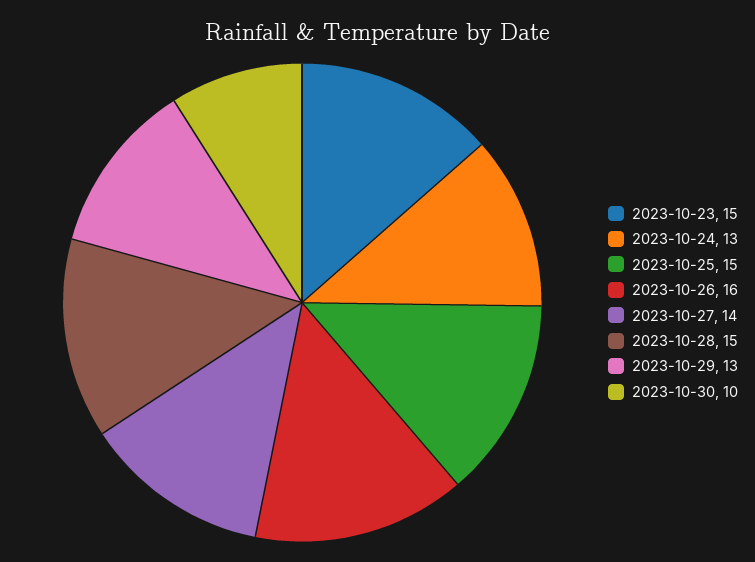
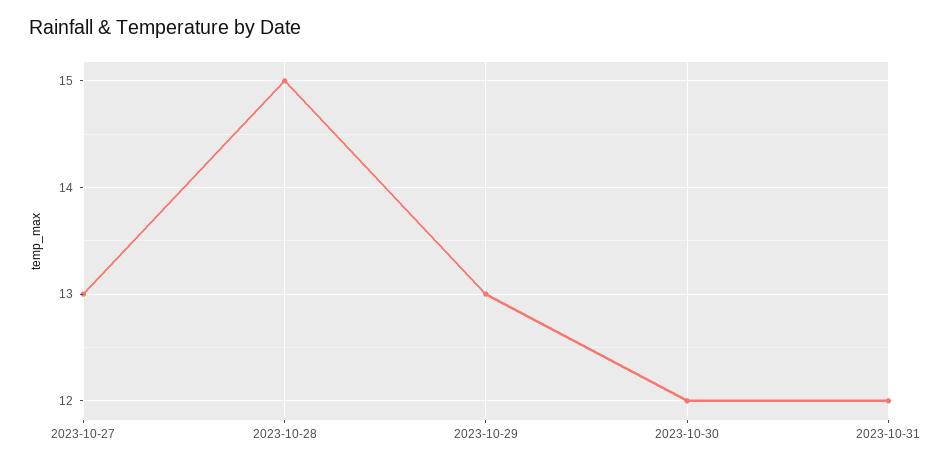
2023-10-23: 15 -> none
2023-10-24: 13 -> none
2023-10-25: 15 -> none
2023-10-26: 16 -> none
2023-10-27: 14 -> 13
2023-10-30: 10 -> 12
2023-10-31: none -> 12

